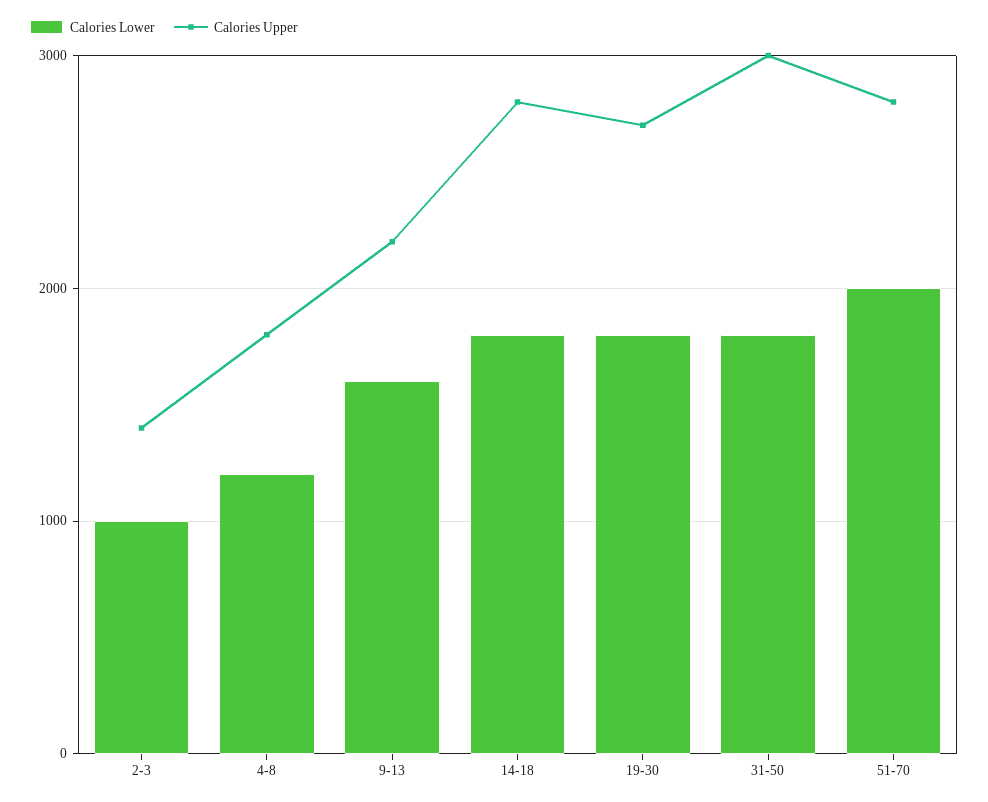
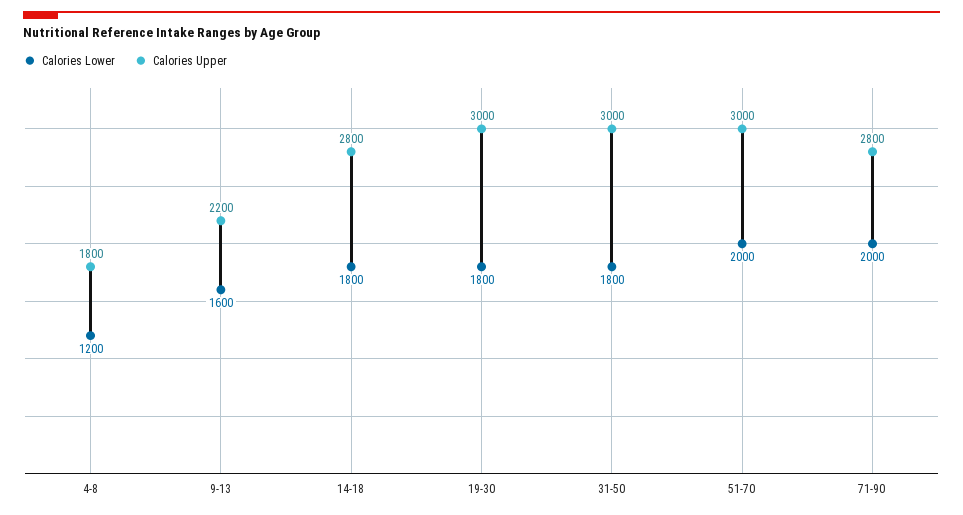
Calories Lower, 2-3: 1000 -> none
Calories Upper, 2-3: 1400 -> none
Calories Upper, 19-30: 2700 -> 3000
Calories Upper, 51-70: 2800 -> 3000
Calories Lower, 71-90: none -> 2000
Calories Upper, 71-90: none -> 2800

